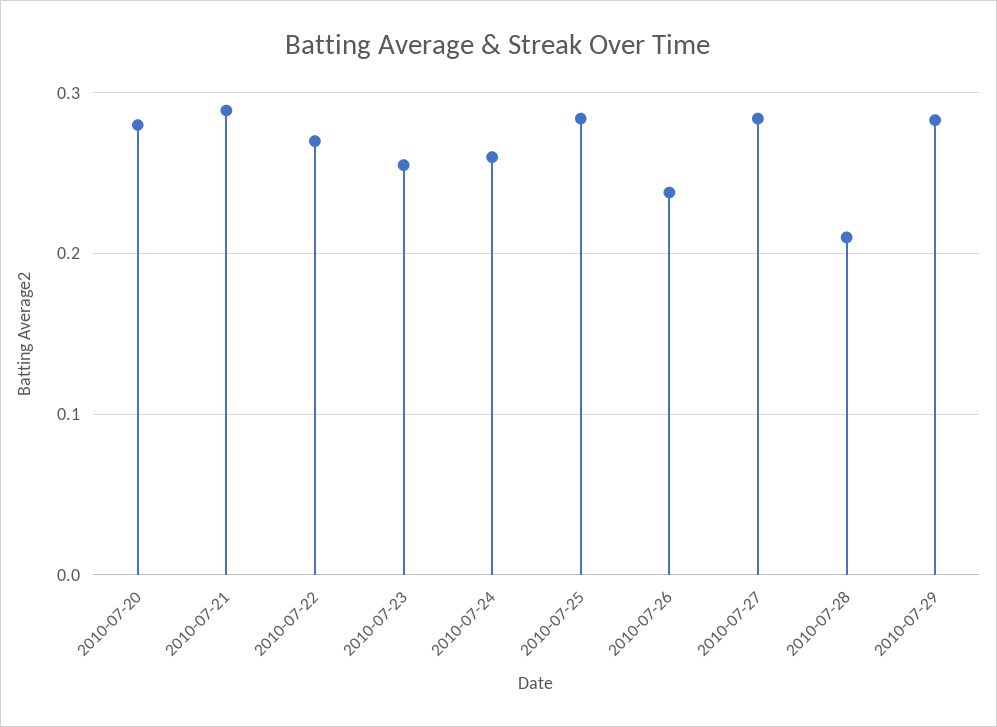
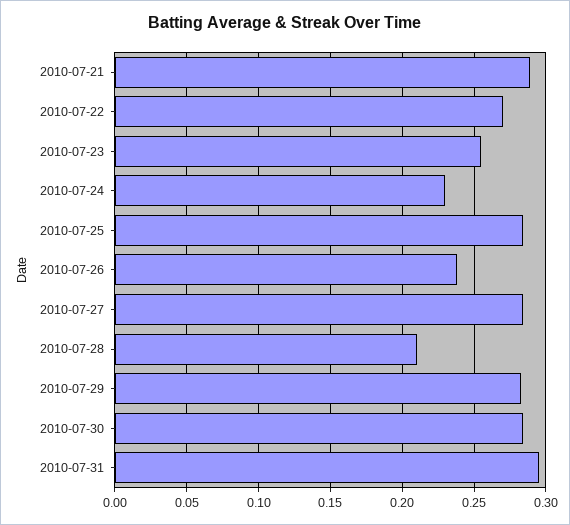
2010-07-20: 0.28 -> none
2010-07-24: 0.26 -> 0.23
2010-07-30: none -> 0.285
2010-07-31: none -> 0.295

